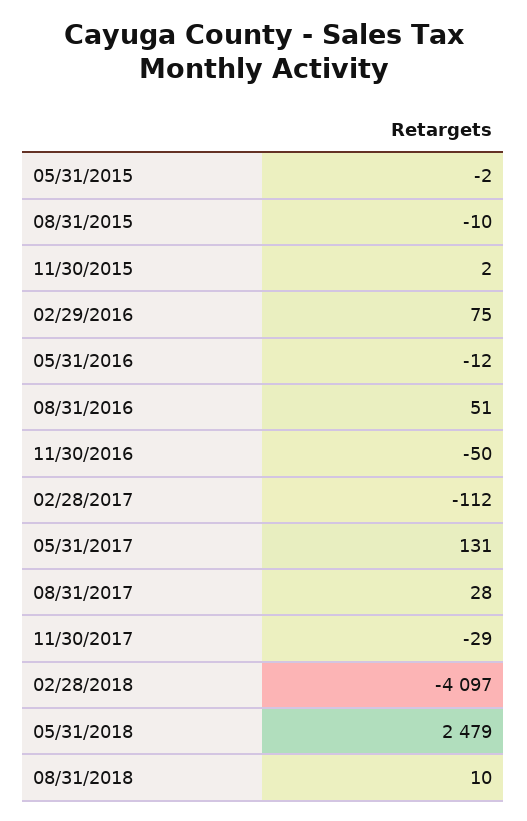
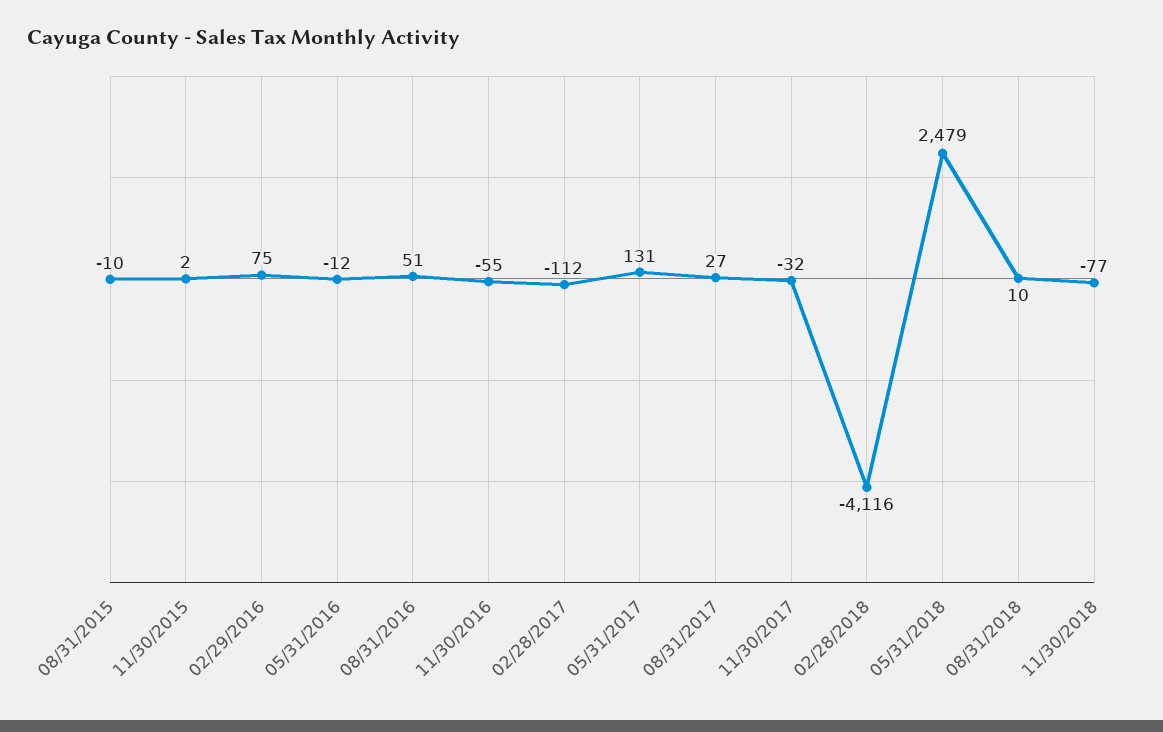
05/31/2015: -2 -> none
11/30/2016: -50 -> -55
08/31/2017: 28 -> 27
11/30/2017: -29 -> -32
02/28/2018: -4097 -> -4116
11/30/2018: none -> -77

